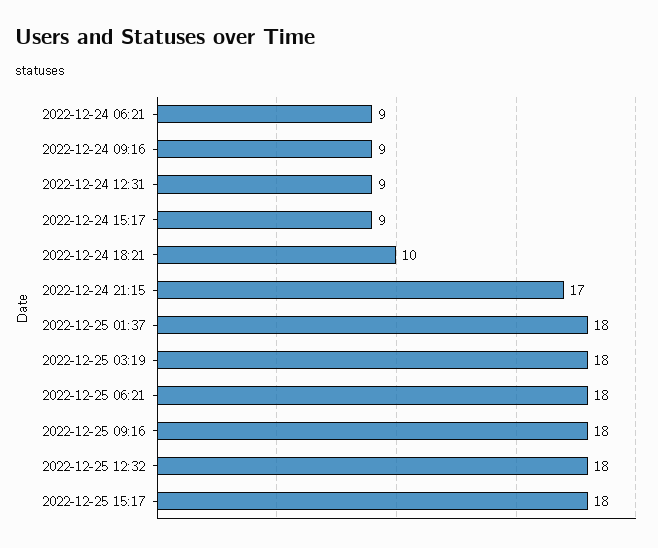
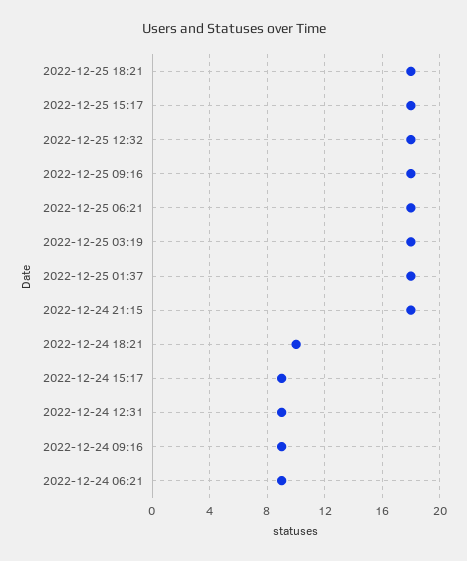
2022-12-24 21:15: 17 -> 18
2022-12-25 18:21: none -> 18

